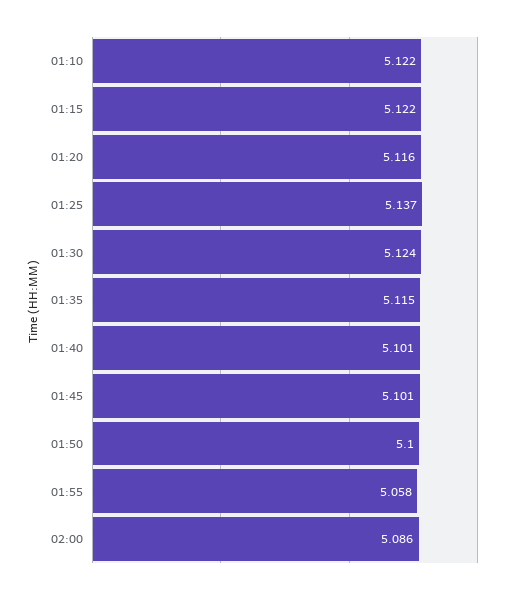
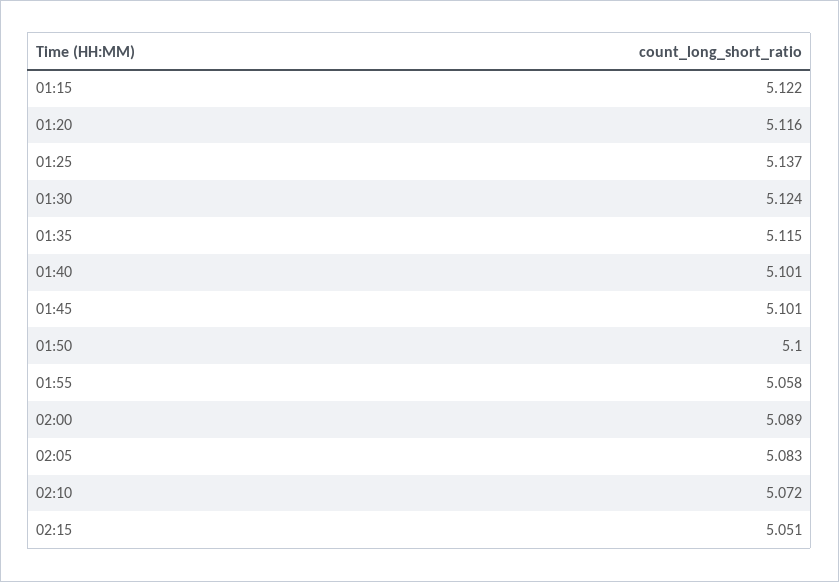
01:10: 5.122 -> none
02:00: 5.086 -> 5.089
02:05: none -> 5.083
02:10: none -> 5.072
02:15: none -> 5.051

